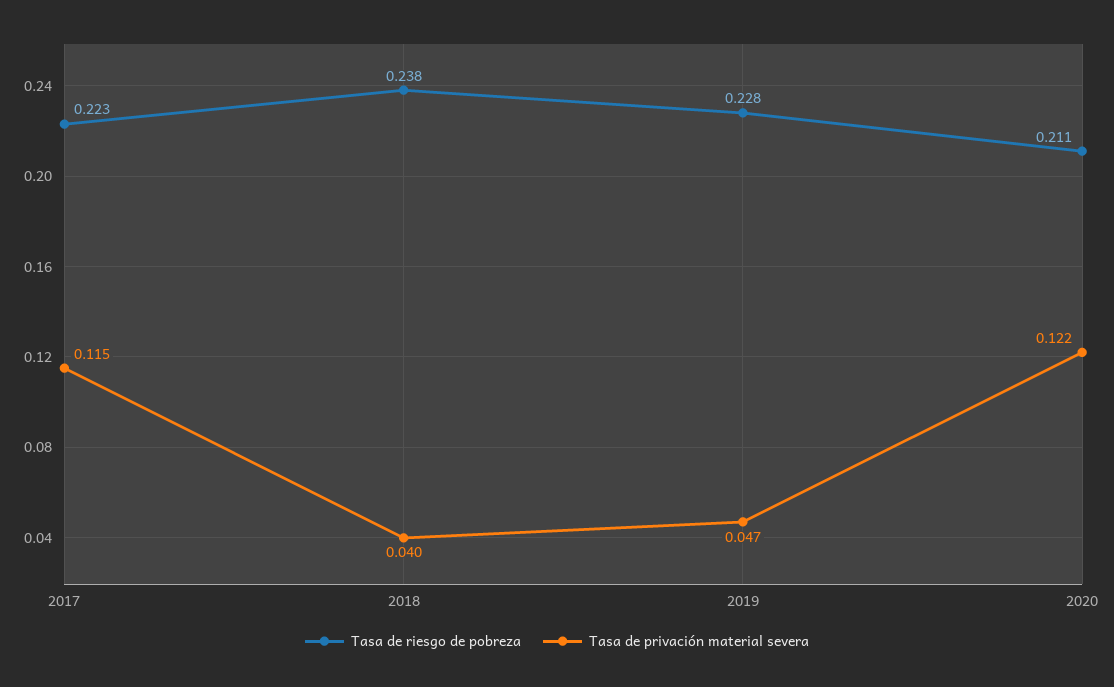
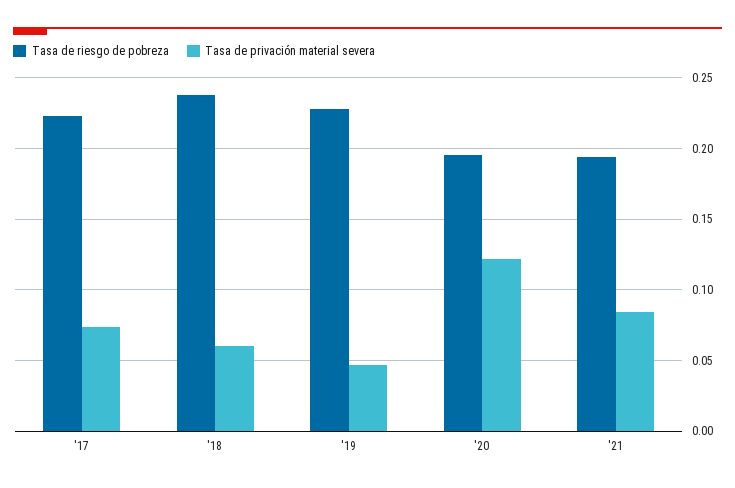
Tasa de privación material severa, 2017: 0.115 -> 0.075
Tasa de privación material severa, 2018: 0.04 -> 0.06
Tasa de riesgo de pobreza, 2020: 0.211 -> 0.195
Tasa de riesgo de pobreza, '21: none -> 0.195
Tasa de privación material severa, '21: none -> 0.085

